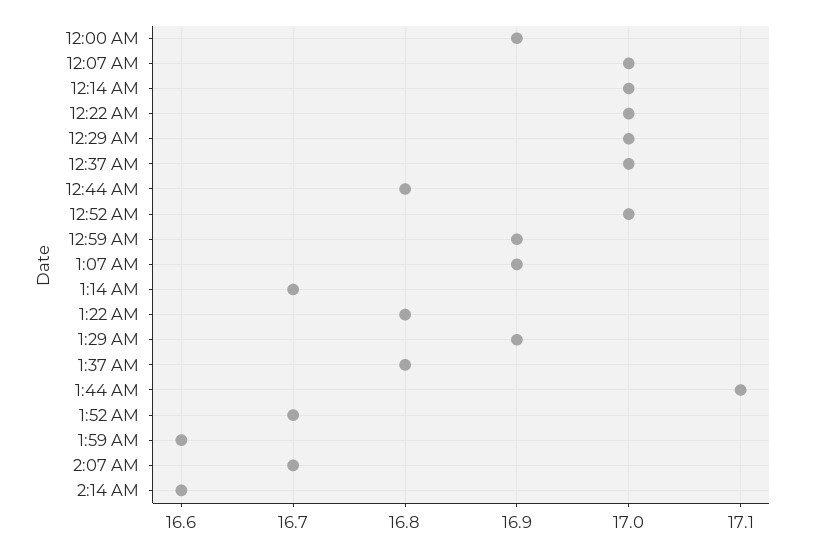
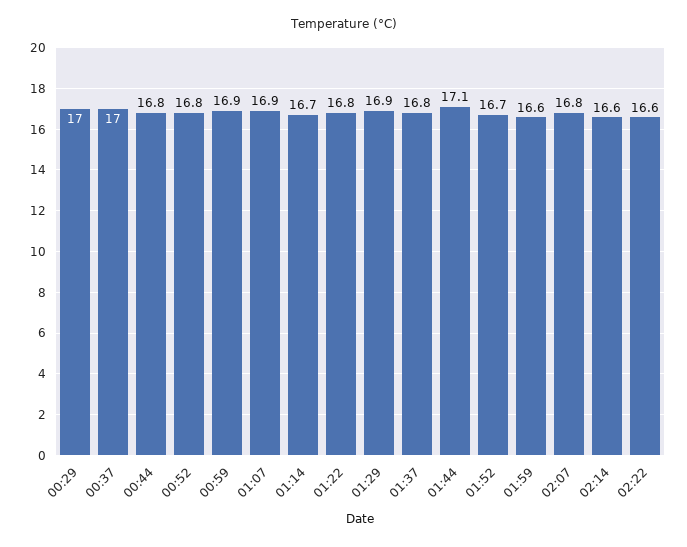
12:00 AM: 16.9 -> none
12:07 AM: 17 -> none
12:14 AM: 17 -> none
12:22 AM: 17 -> none
12:52 AM: 17 -> 16.8
2:07 AM: 16.7 -> 16.8
02:22: none -> 16.6

